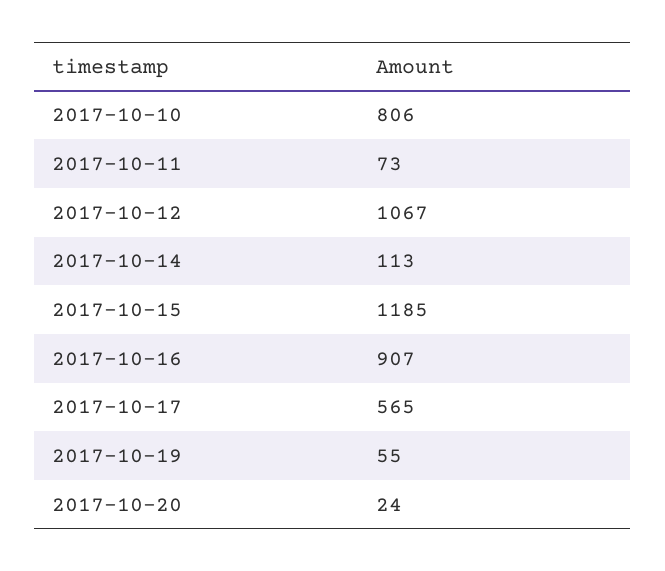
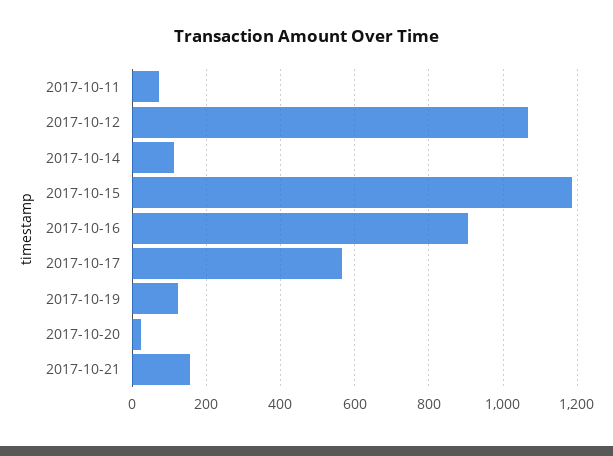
2017-10-10: 806 -> none
2017-10-19: 55 -> 120
2017-10-21: none -> 160

